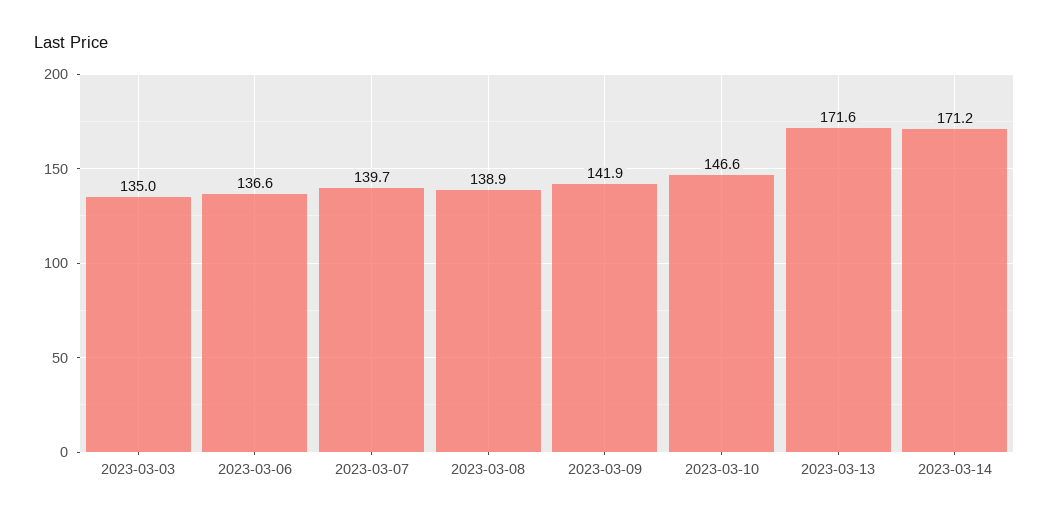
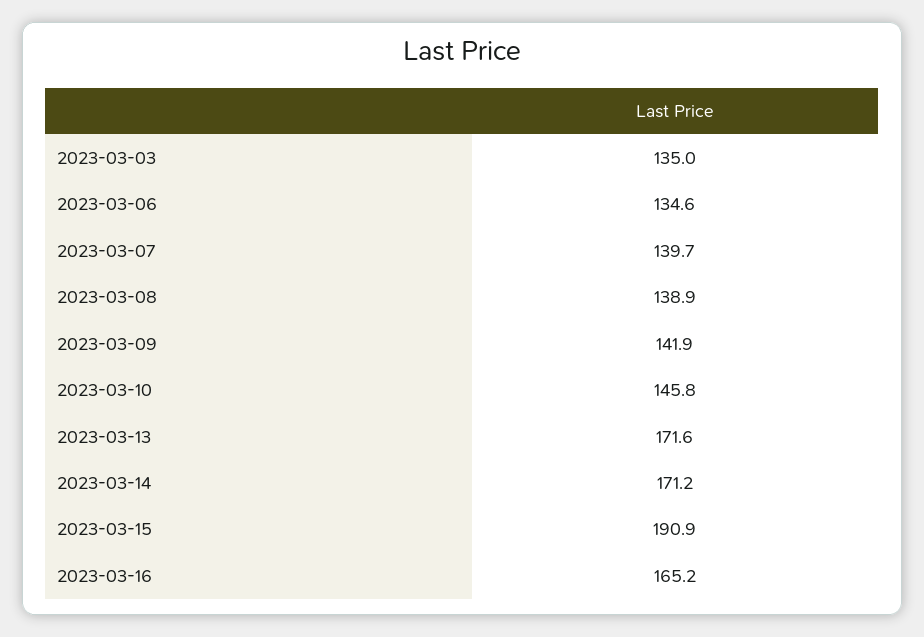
2023-03-06: 136.6 -> 134.6
2023-03-10: 146.6 -> 145.8
2023-03-15: none -> 190.9
2023-03-16: none -> 165.2

